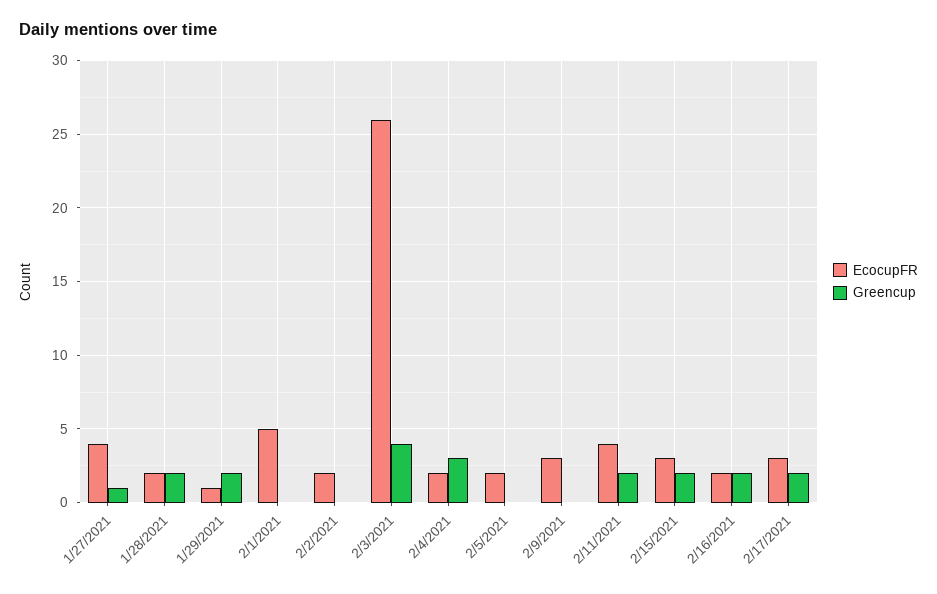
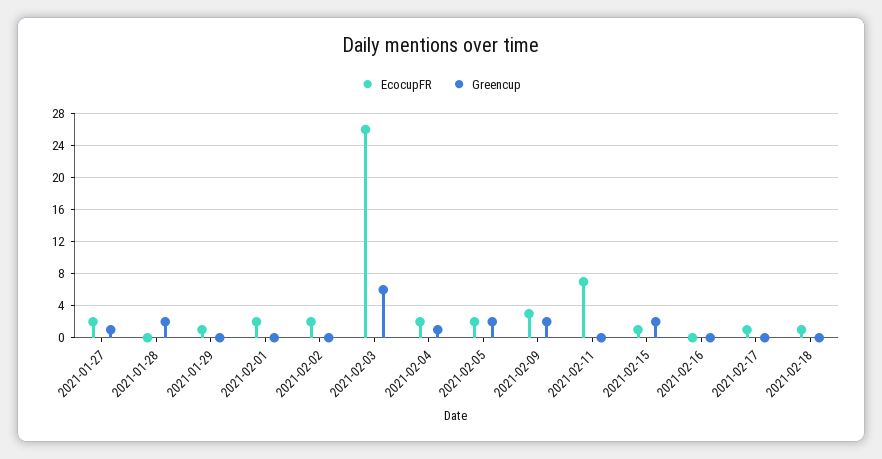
EcocupFR, 1/27/2021: 4 -> 2
EcocupFR, 1/28/2021: 2 -> 0
Greencup, 1/29/2021: 2 -> 0
EcocupFR, 2/1/2021: 5 -> 2
Greencup, 2/3/2021: 4 -> 6
Greencup, 2/4/2021: 3 -> 1
Greencup, 2/5/2021: 0 -> 2
Greencup, 2/9/2021: 0 -> 2
EcocupFR, 2/11/2021: 4 -> 7
Greencup, 2/11/2021: 2 -> 0
EcocupFR, 2/15/2021: 3 -> 1
EcocupFR, 2/16/2021: 2 -> 0
Greencup, 2/16/2021: 2 -> 0
EcocupFR, 2/17/2021: 3 -> 1
Greencup, 2/17/2021: 2 -> 0
EcocupFR, 2021-02-18: none -> 1
Greencup, 2021-02-18: none -> 0

